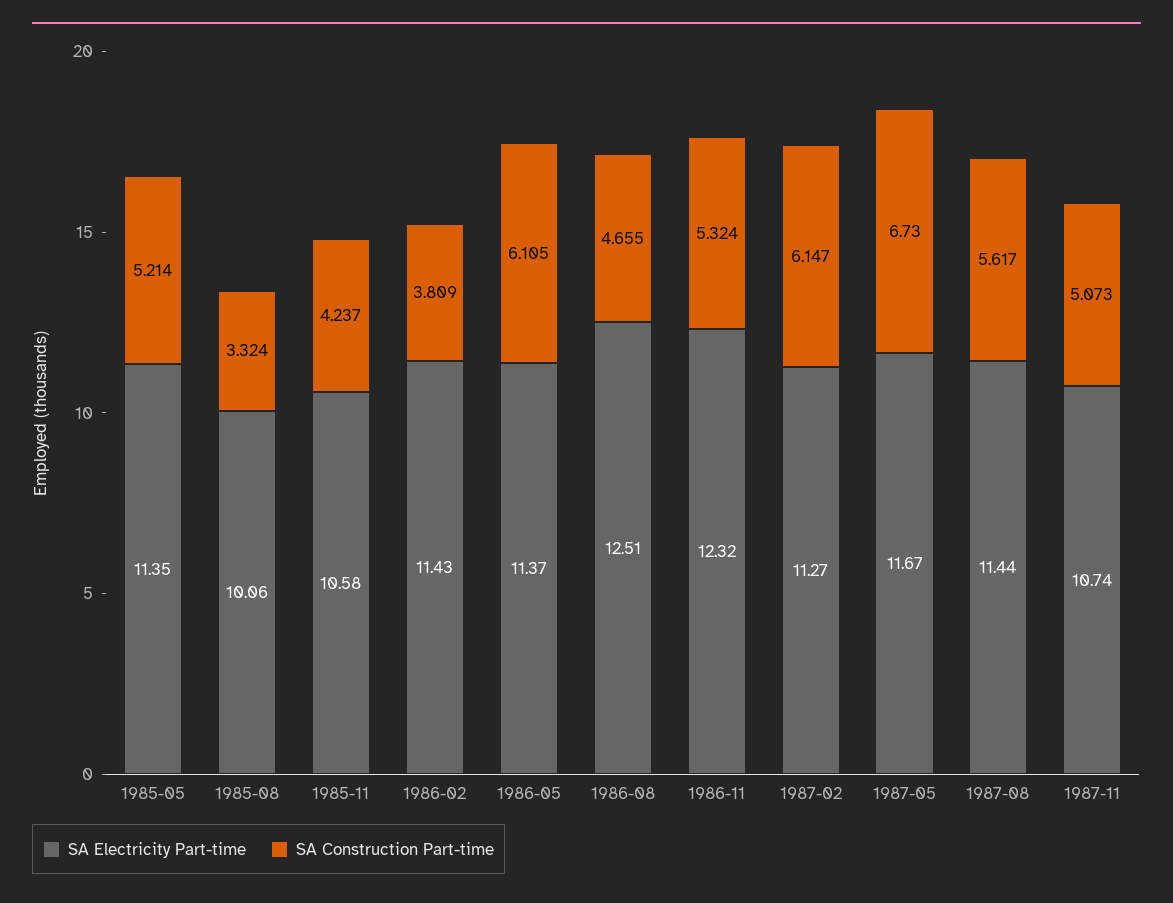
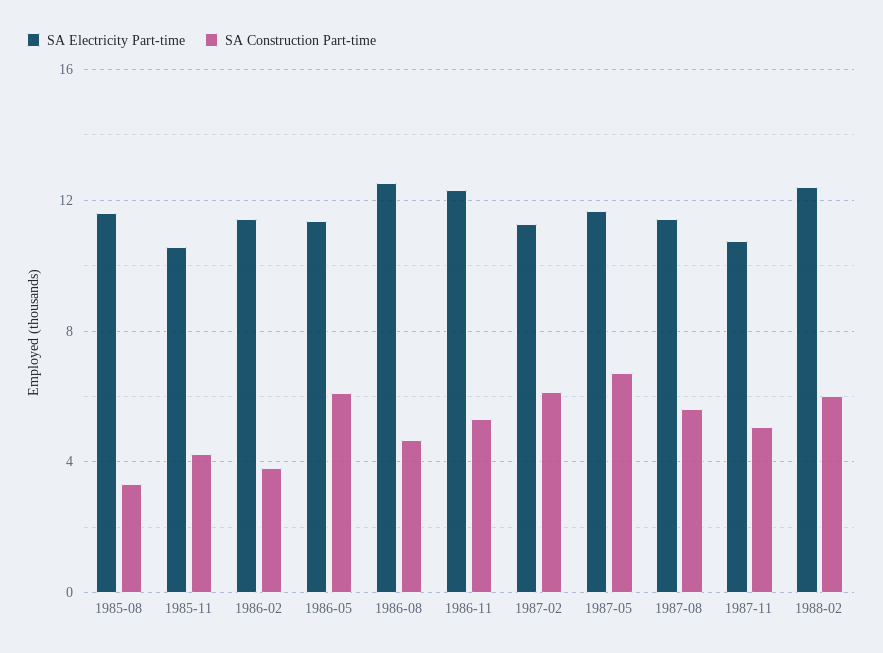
SA Electricity Part-time, 1985-05: 11.35 -> none
SA Construction Part-time, 1985-05: 5.214 -> none
SA Electricity Part-time, 1985-08: 10.06 -> 11.5
SA Electricity Part-time, 1988-02: none -> 12.5
SA Construction Part-time, 1988-02: none -> 6

